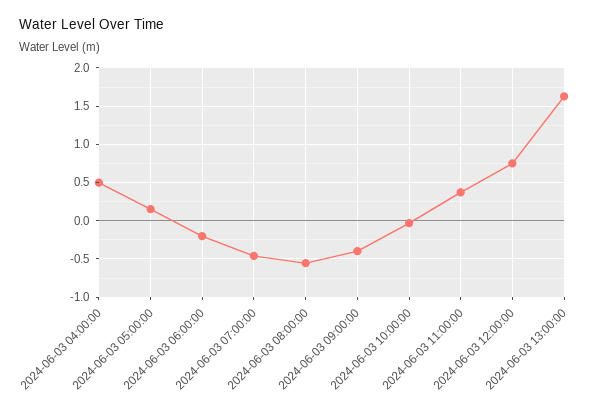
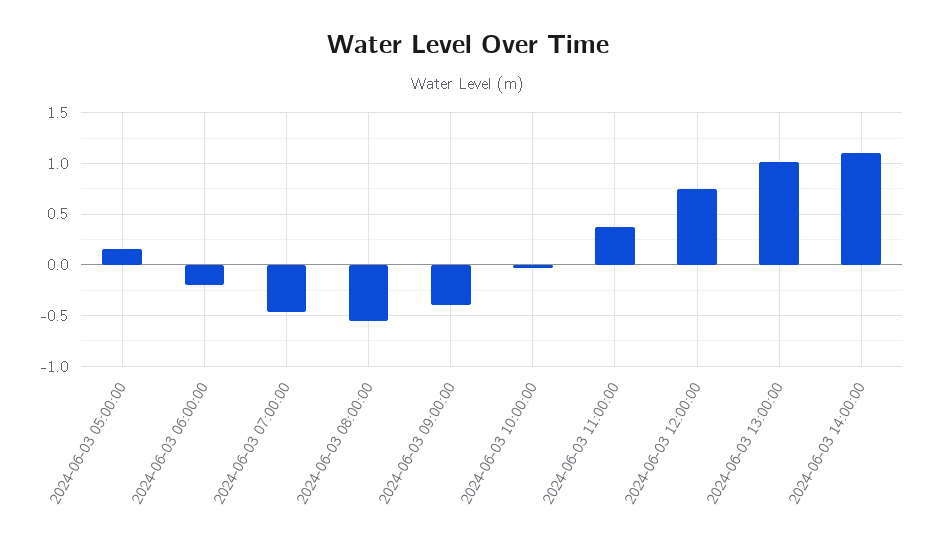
2024-06-03 04:00:00: 0.5 -> none
2024-06-03 13:00:00: 1.6 -> 1
2024-06-03 14:00:00: none -> 1.1

